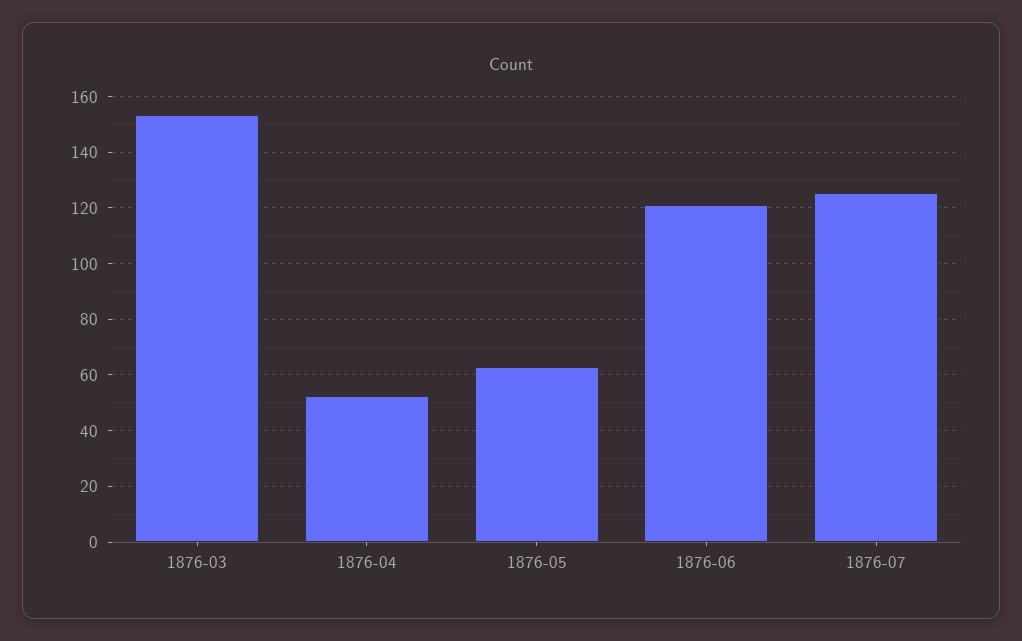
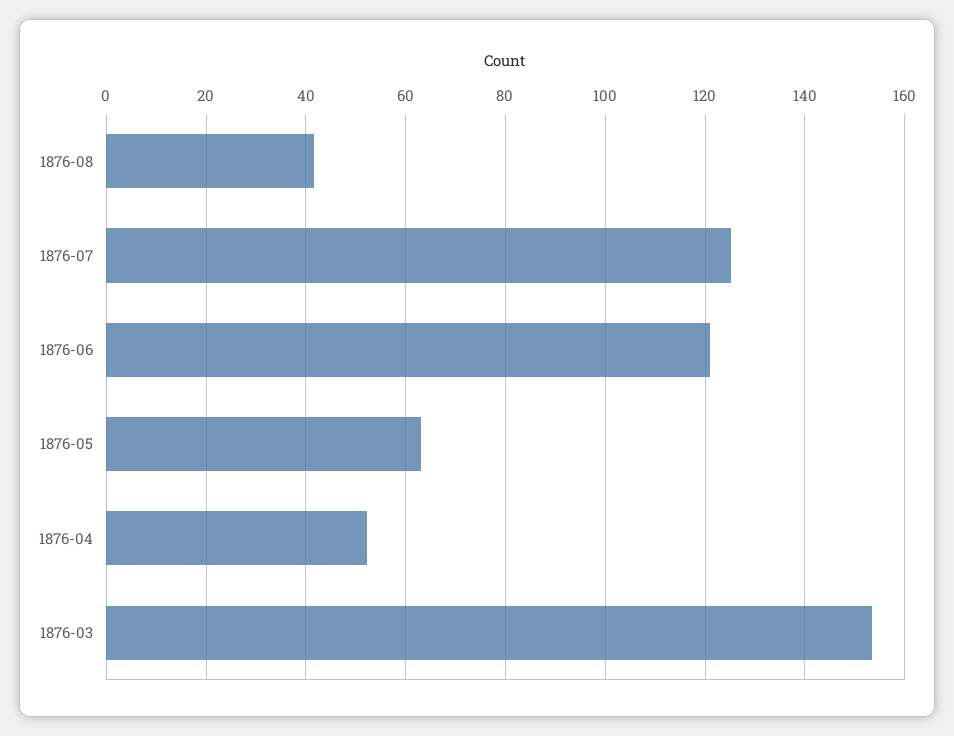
1876-08: none -> 42

